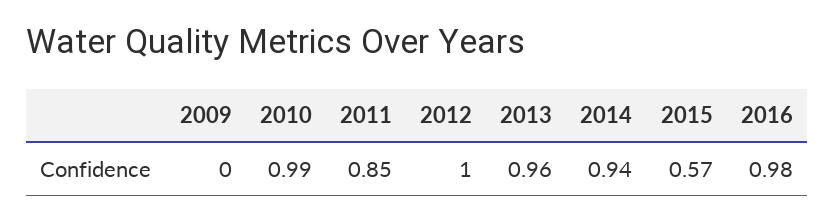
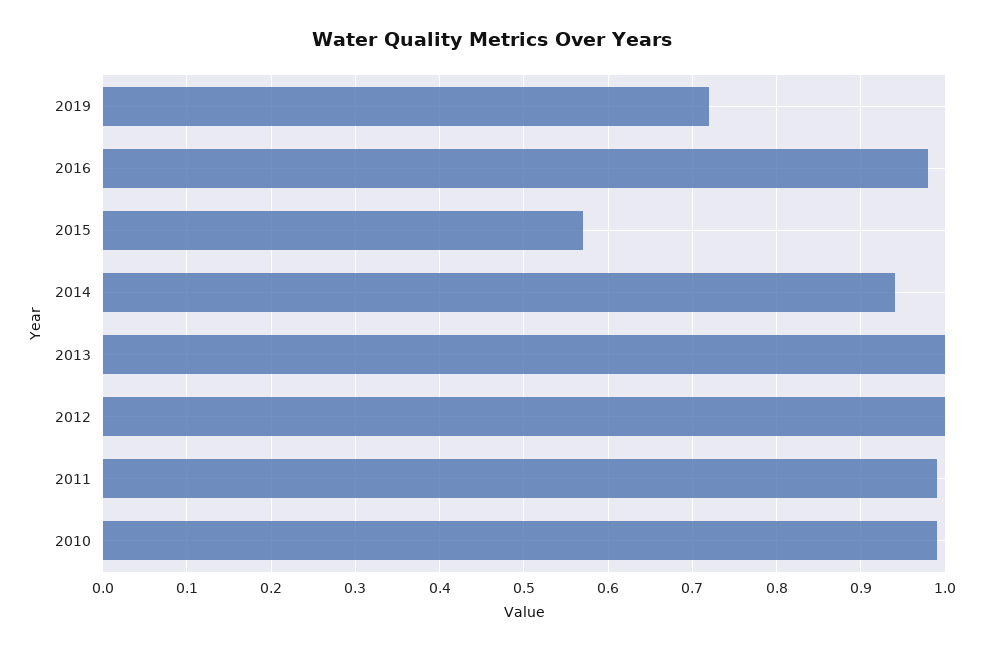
2009: 0 -> none
2011: 0.85 -> 0.99
2013: 0.96 -> 1
2019: none -> 0.72

